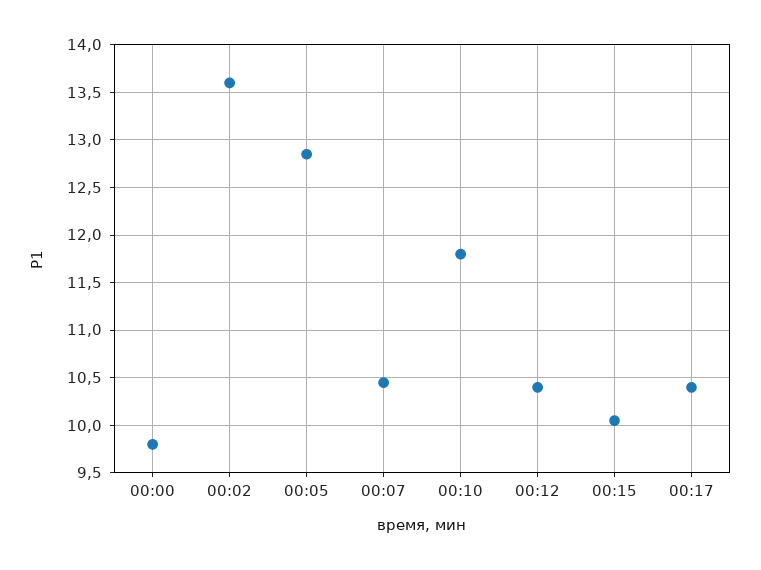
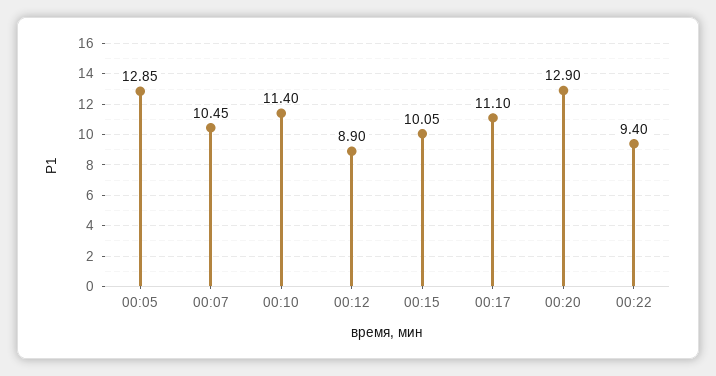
00:00: 9.8 -> none
00:02: 13.6 -> none
00:10: 11.8 -> 11.4
00:12: 10.4 -> 8.9
00:17: 10.4 -> 11.1
00:20: none -> 12.9
00:22: none -> 9.4

